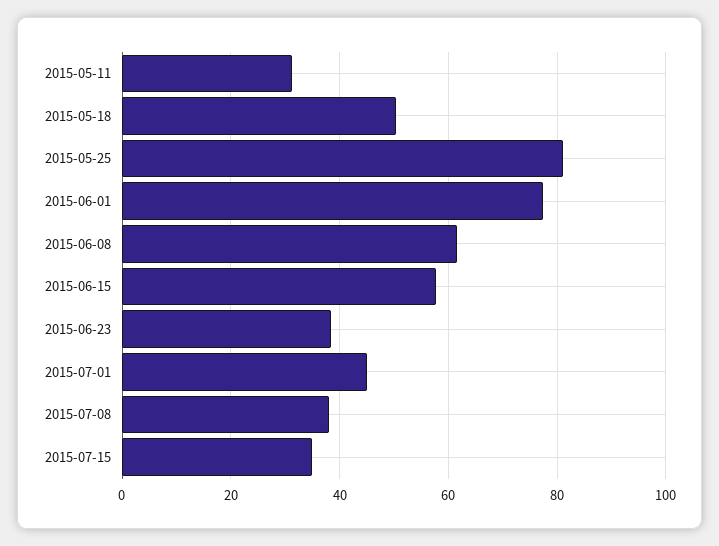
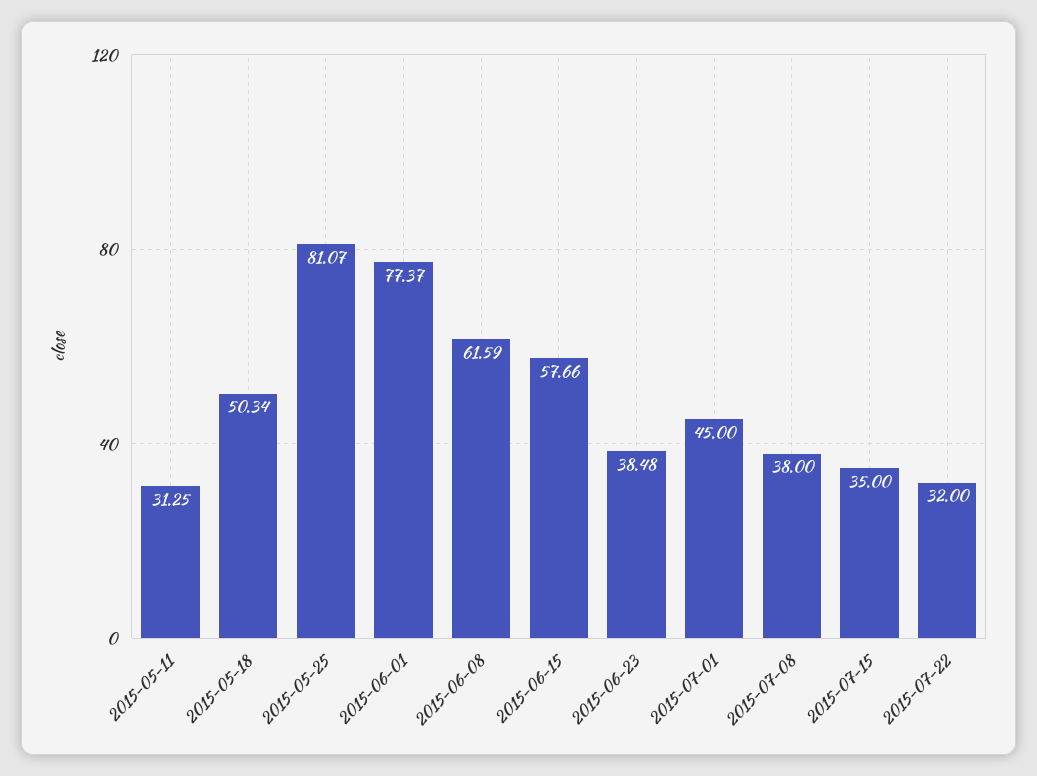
2015-07-22: none -> 32

